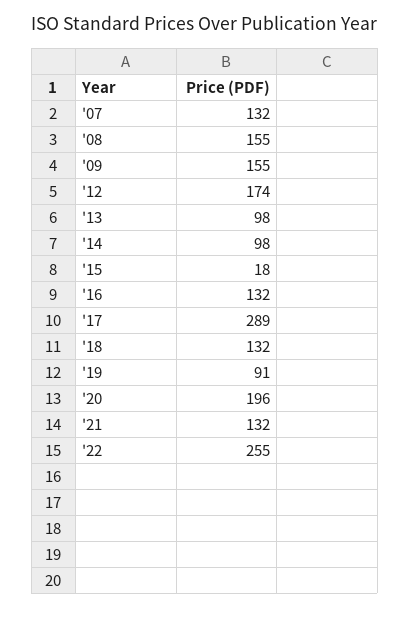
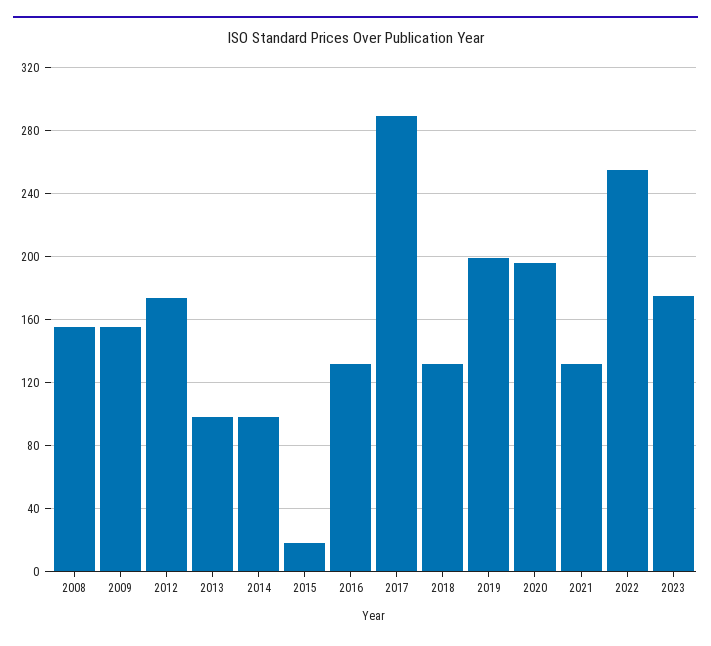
'07: 132 -> none
'19: 91 -> 200
2023: none -> 175

